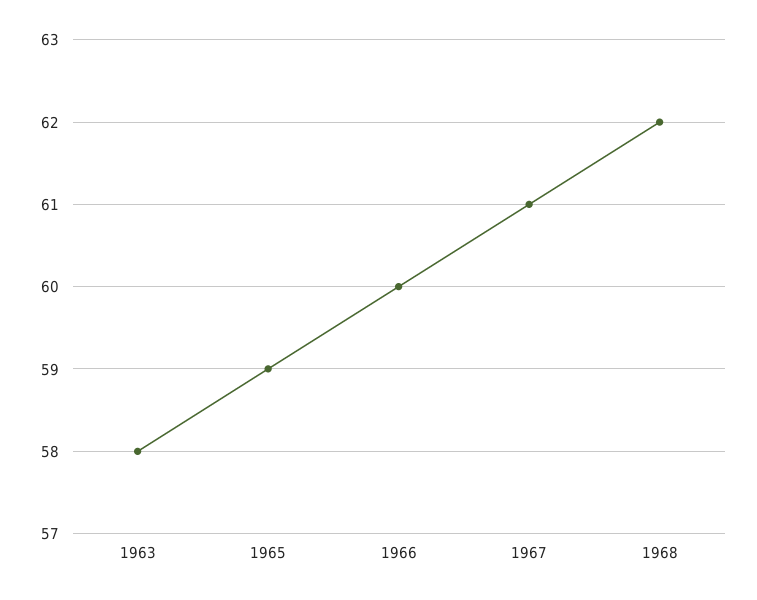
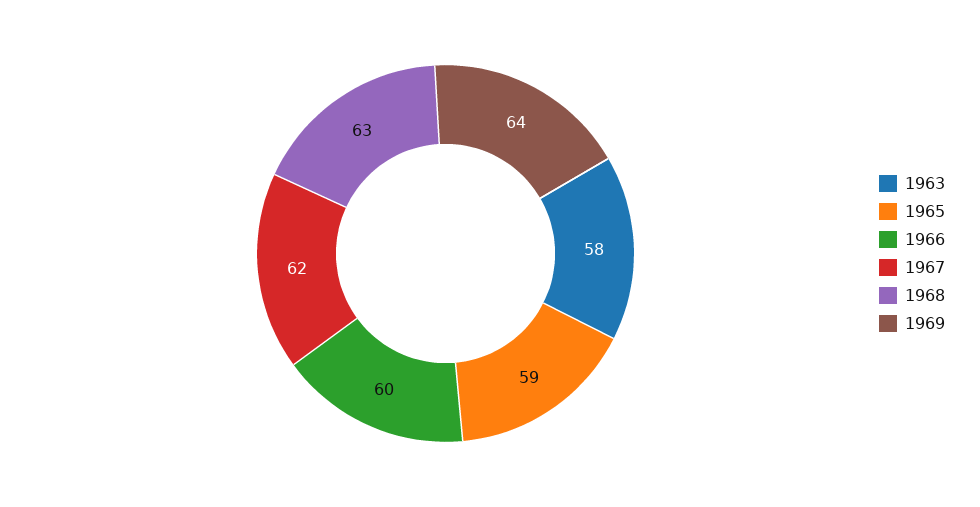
1967: 61 -> 62
1968: 62 -> 63
1969: none -> 64

